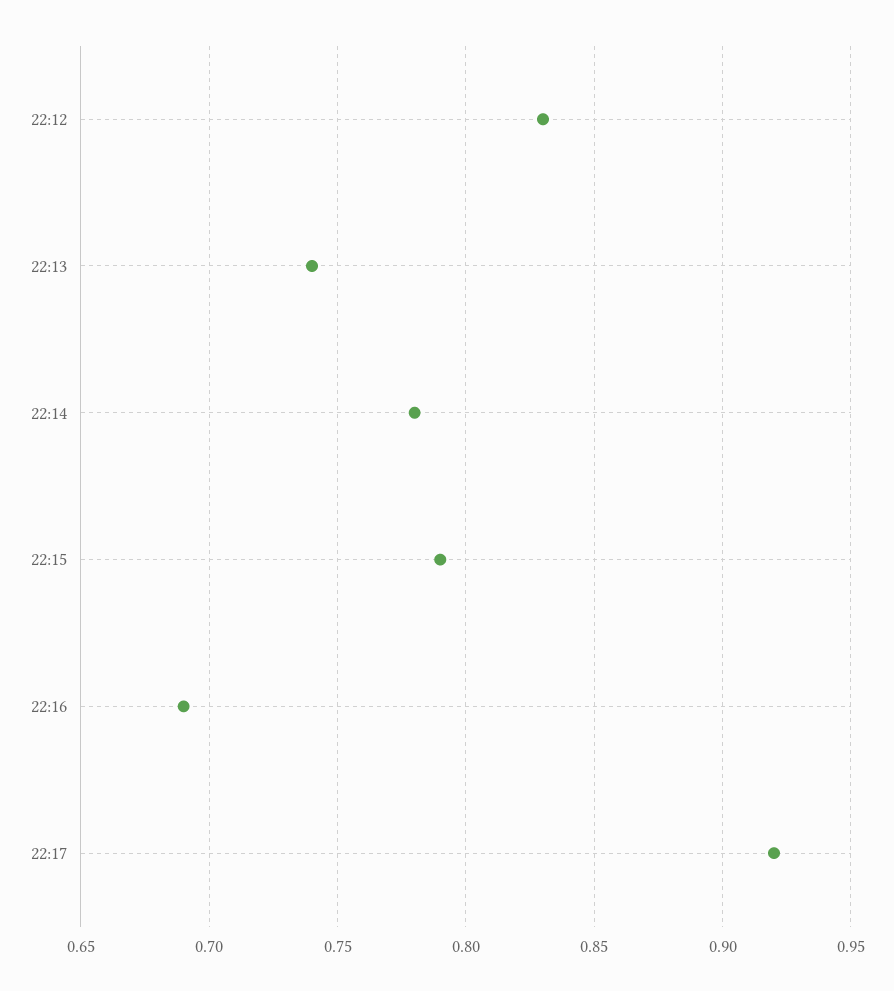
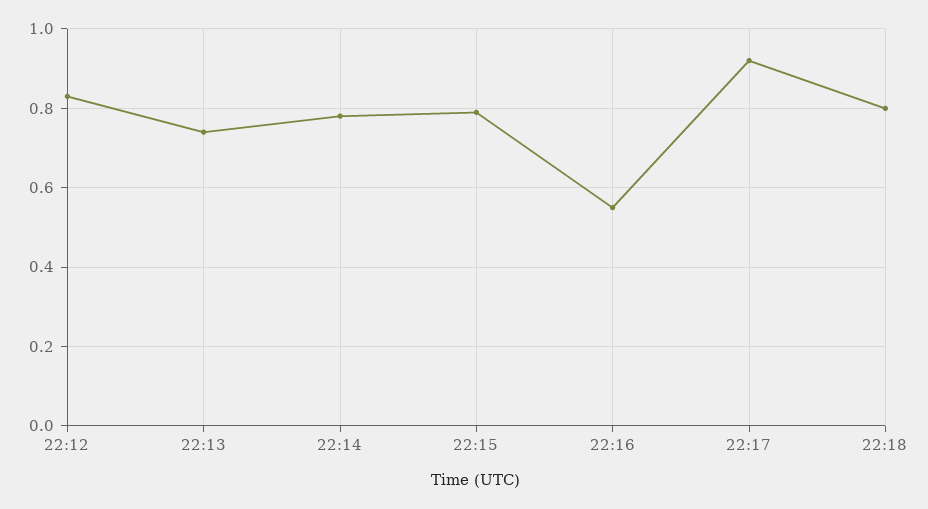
22:16: 0.69 -> 0.55
22:18: none -> 0.8

